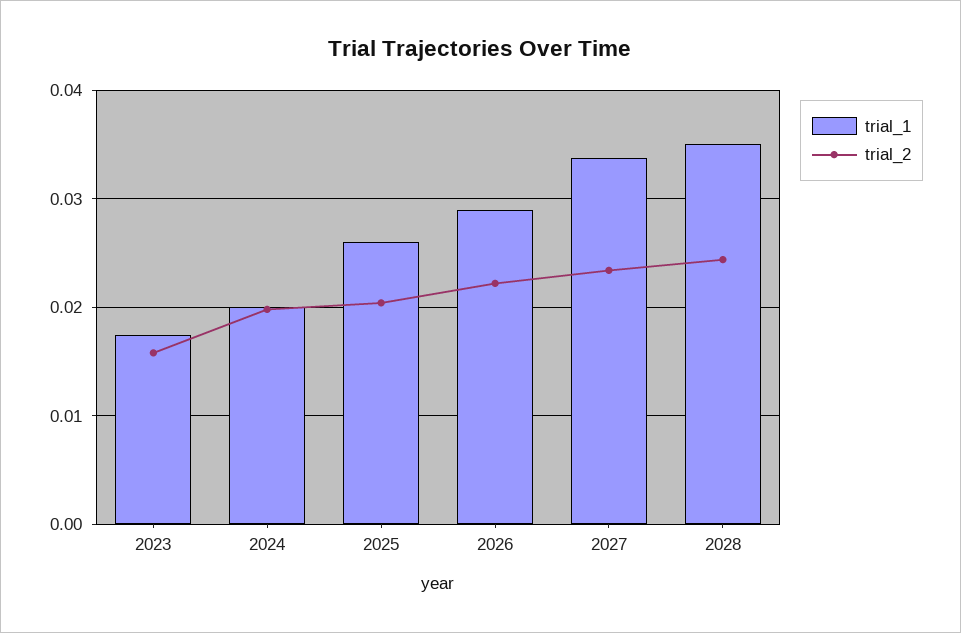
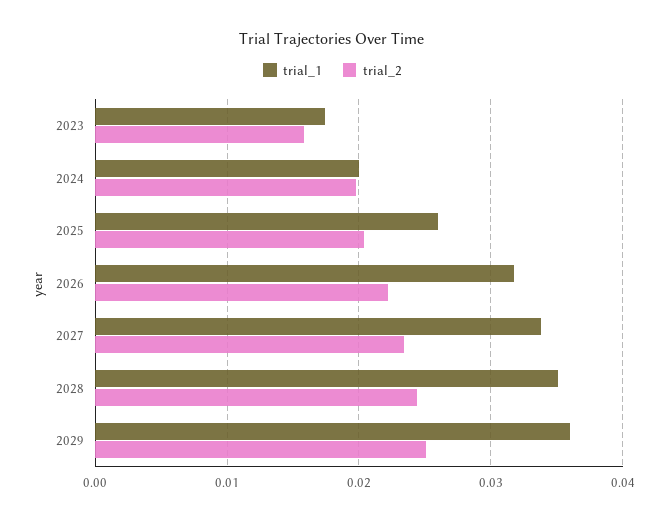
trial_1, 2026: 0.029 -> 0.032
trial_1, 2029: none -> 0.036
trial_2, 2029: none -> 0.025

